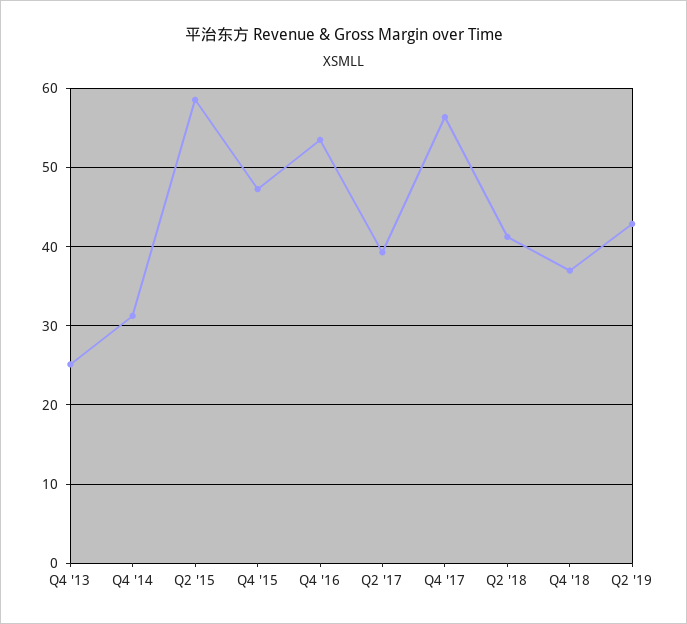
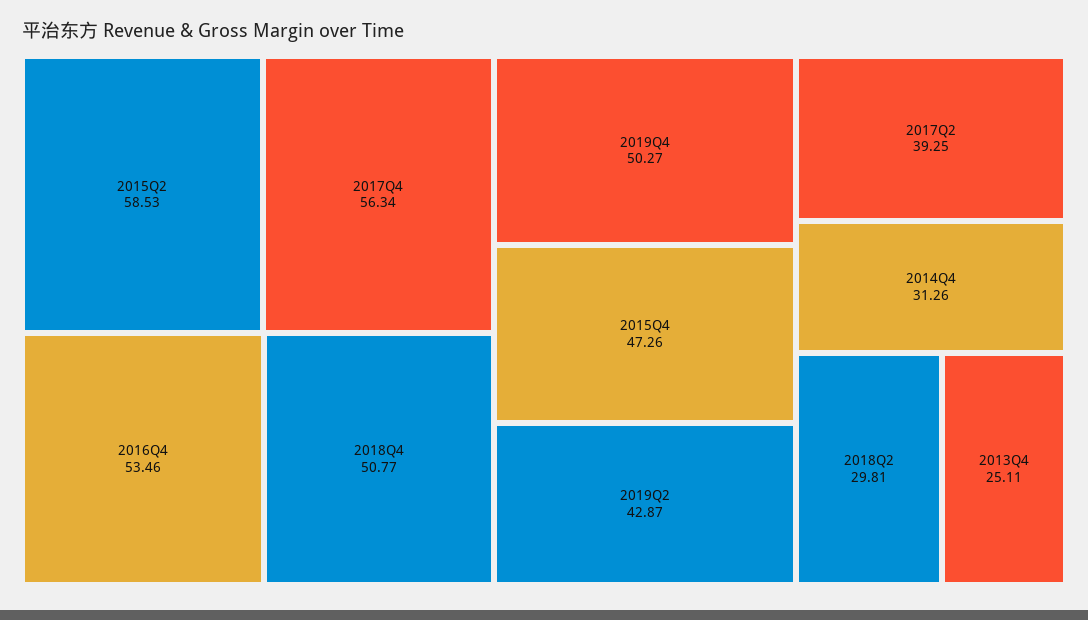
Q2 '18: 41 -> 29.81
Q4 '18: 37 -> 50.77
2019Q4: none -> 50.27

